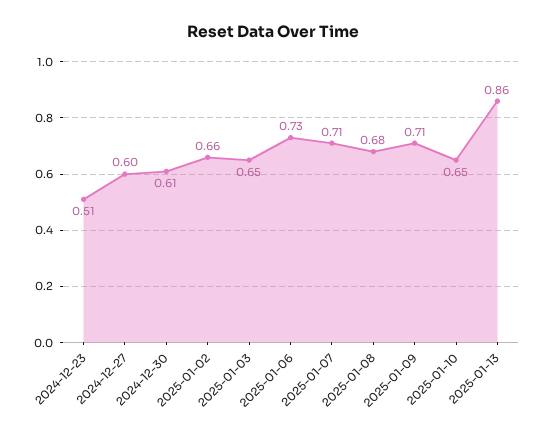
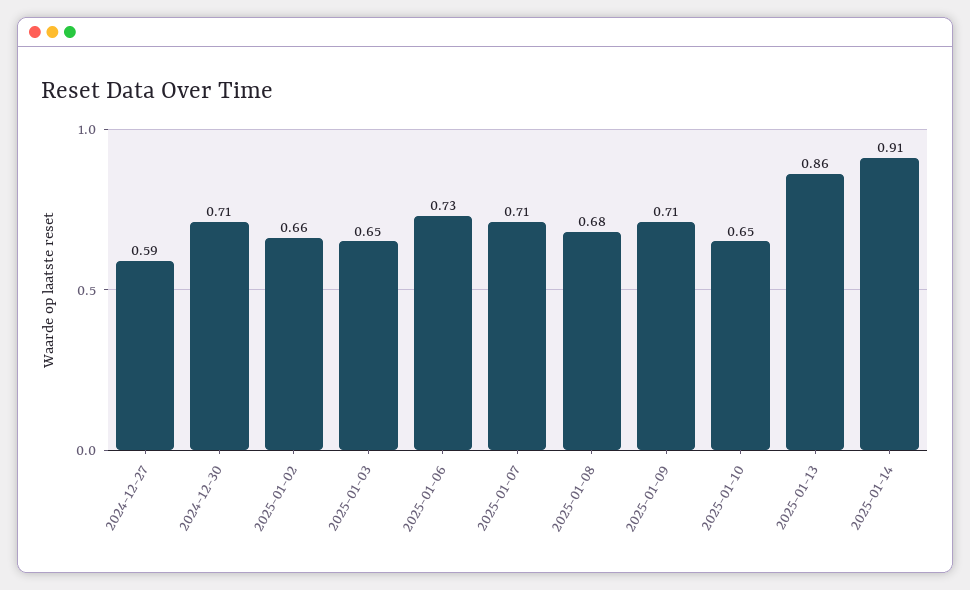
2024-12-23: 0.51 -> none
2024-12-27: 0.6 -> 0.59
2024-12-30: 0.61 -> 0.71
2025-01-14: none -> 0.91

